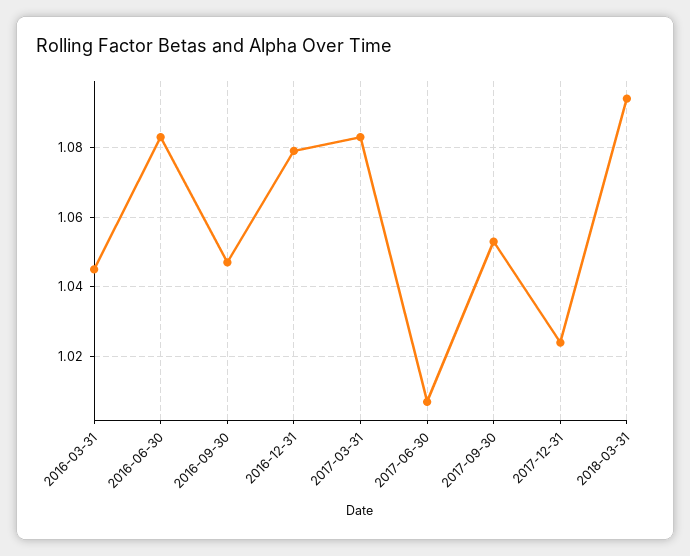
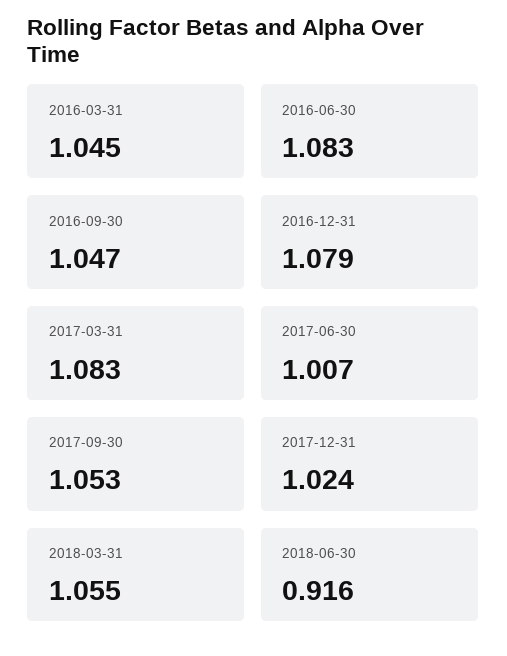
2018-03-31: 1.095 -> 1.055
2018-06-30: none -> 0.916

